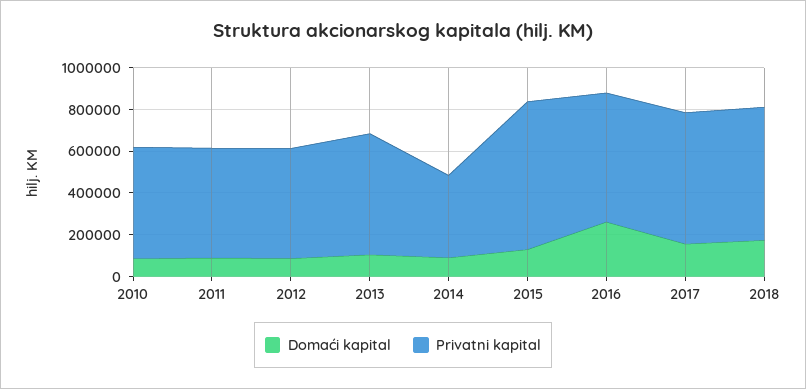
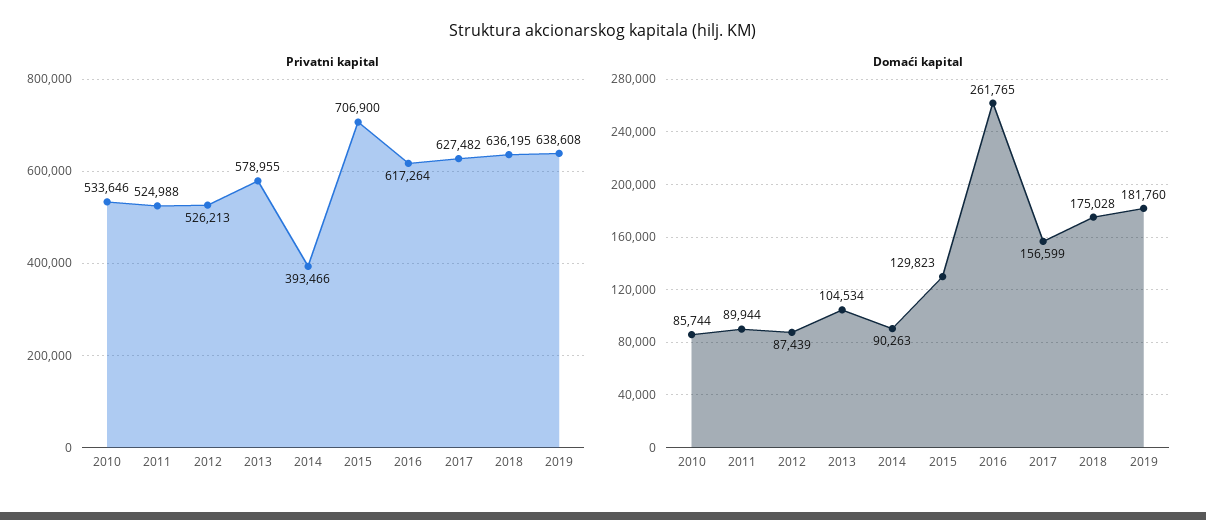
Privatni kapital, 2019: none -> 638608
Domaći kapital, 2019: none -> 181760

